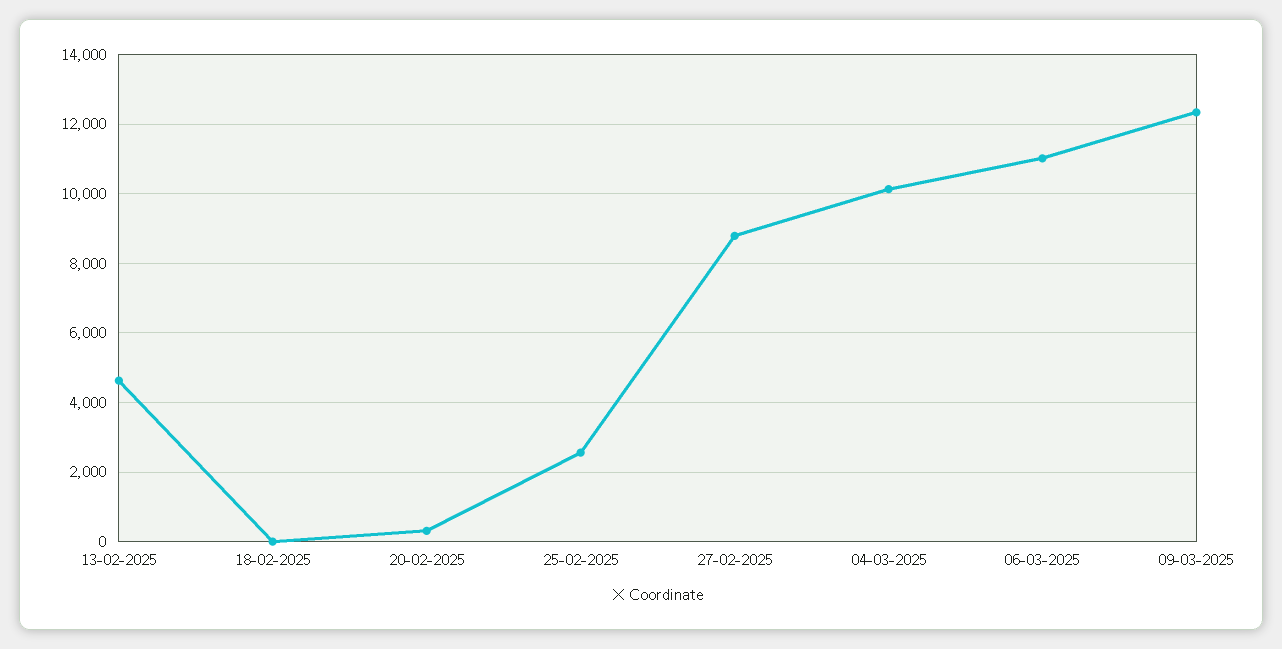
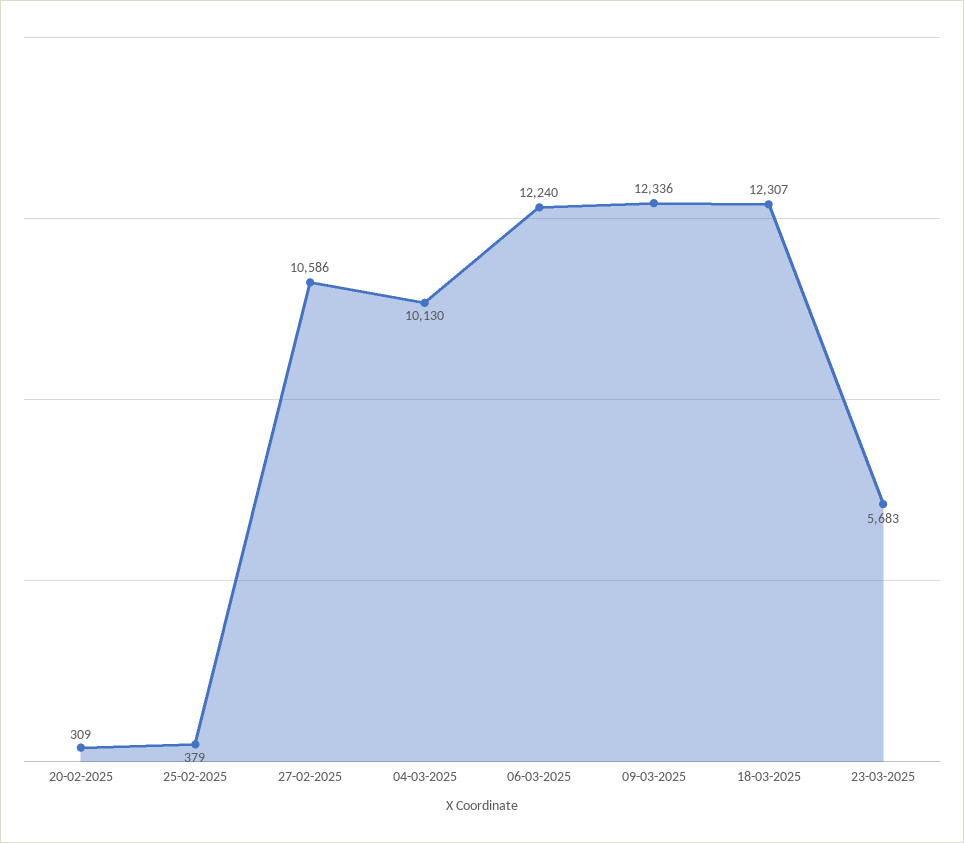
13-02-2025: 4600 -> none
18-02-2025: 0 -> none
25-02-2025: 2600 -> 379
27-02-2025: 8800 -> 10586
06-03-2025: 11000 -> 12240
18-03-2025: none -> 12307
23-03-2025: none -> 5683

